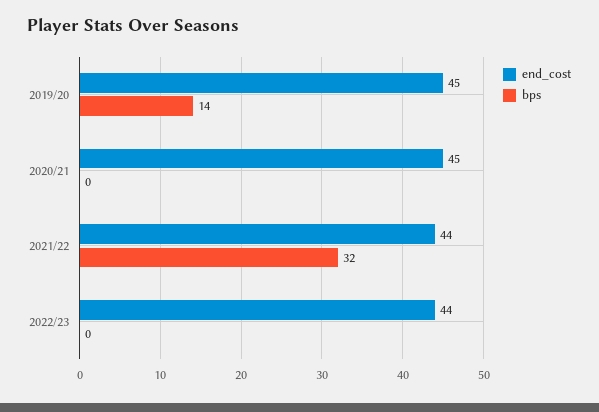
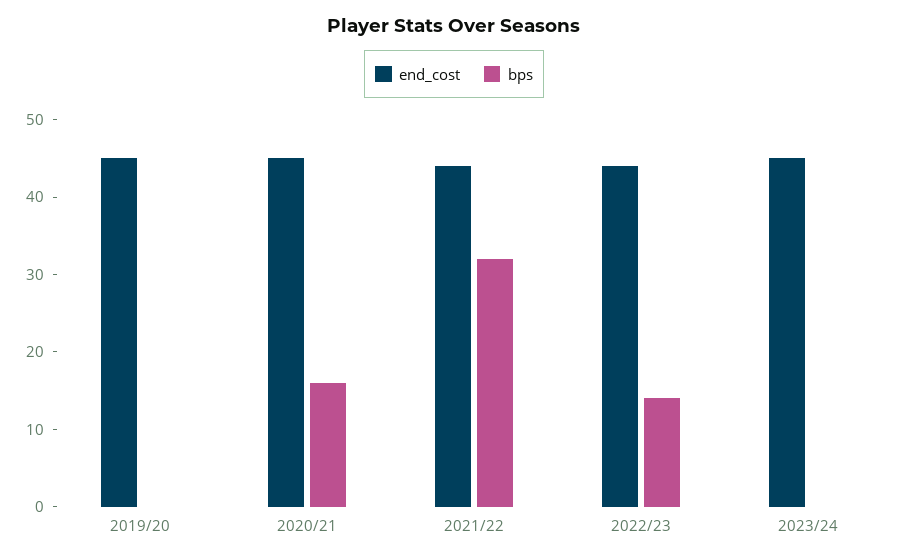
bps, 2019/20: 14 -> 0
bps, 2020/21: 0 -> 15
bps, 2022/23: 0 -> 15
end_cost, 2023/24: none -> 45
bps, 2023/24: none -> 0

